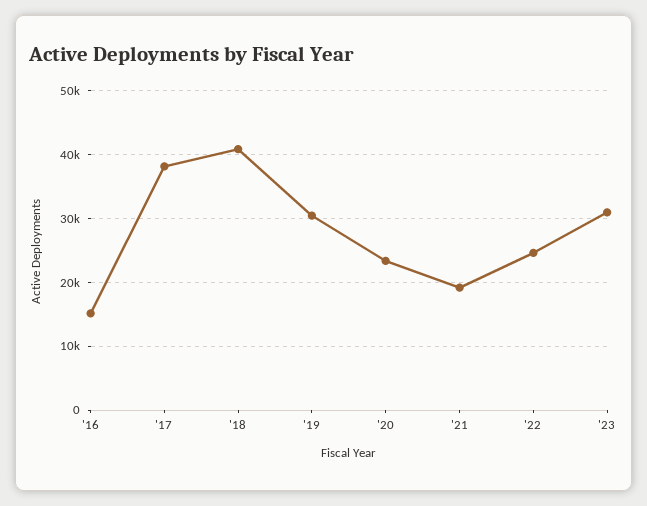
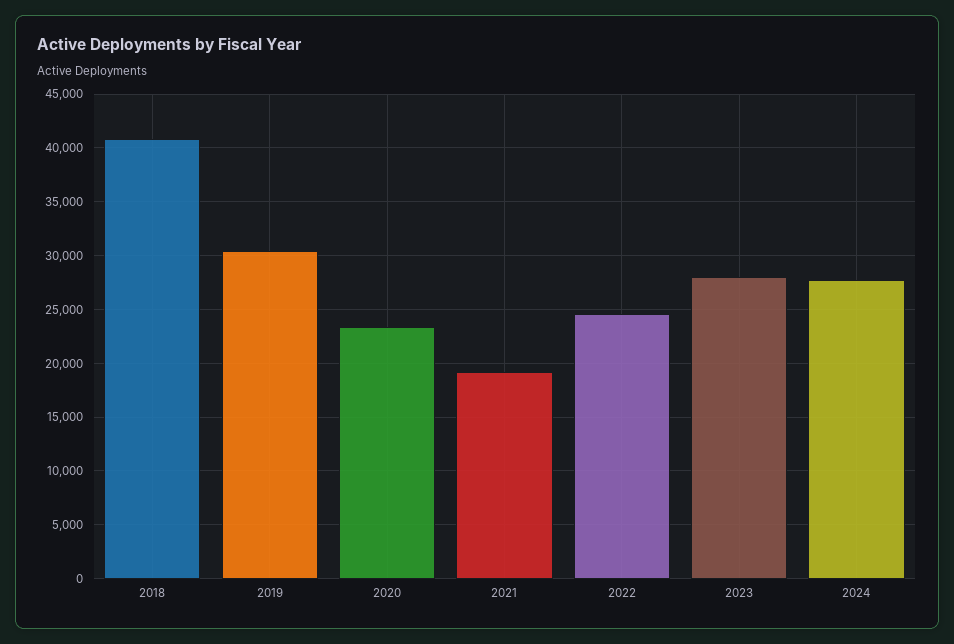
'16: 15000 -> none
'17: 38000 -> none
'23: 31000 -> 28000
2024: none -> 28000

